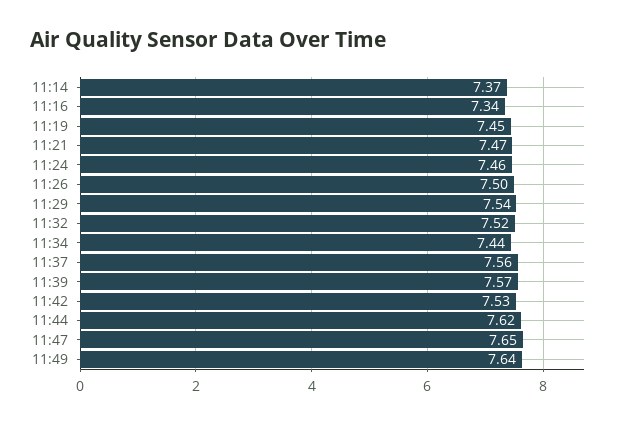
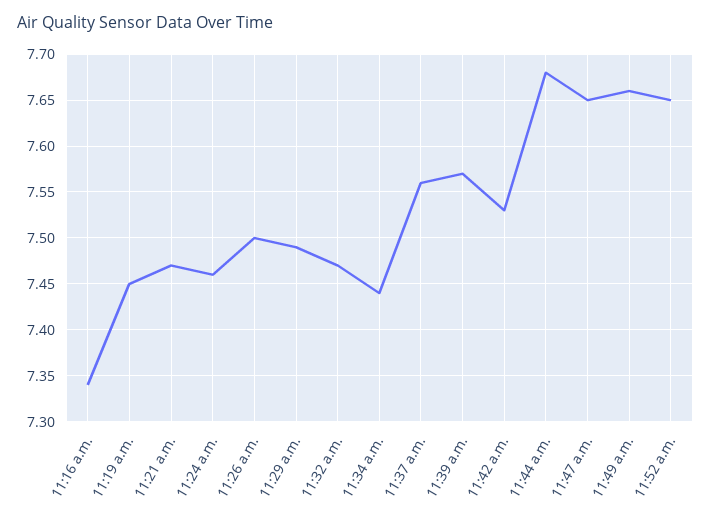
11:14: 7.37 -> none
11:29: 7.54 -> 7.49
11:32: 7.52 -> 7.47
11:44: 7.62 -> 7.68
11:49: 7.64 -> 7.66
11:52 a.m.: none -> 7.65

